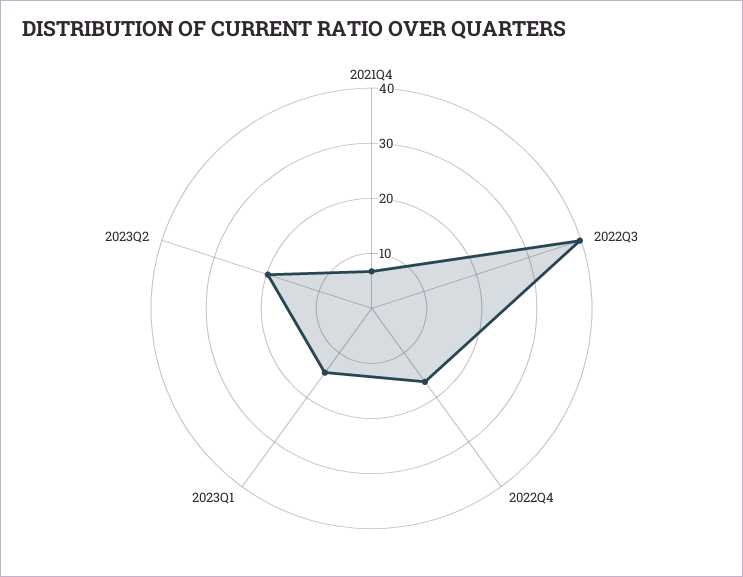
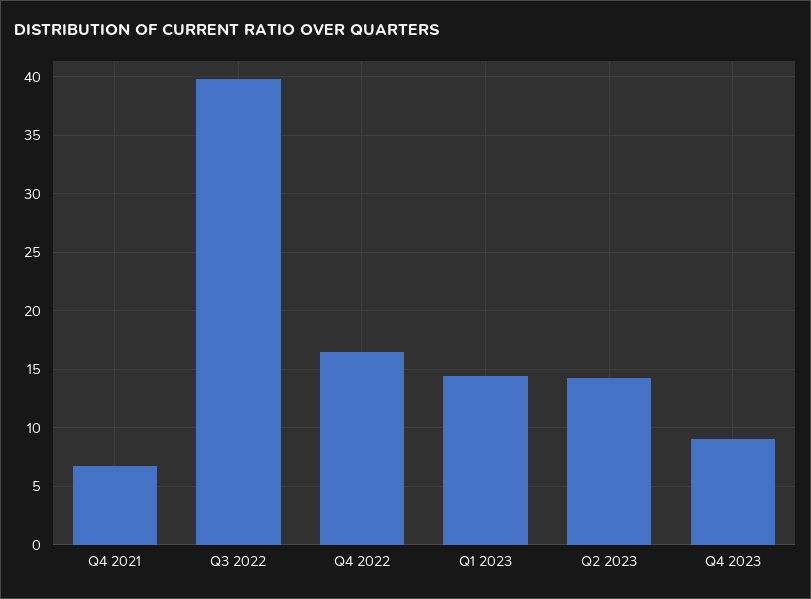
2023Q2: 20 -> 14
Q4 2023: none -> 9

